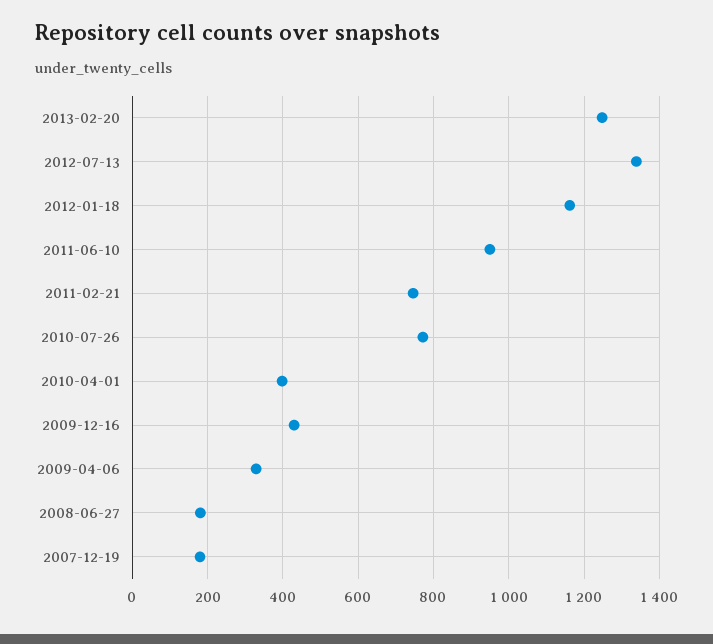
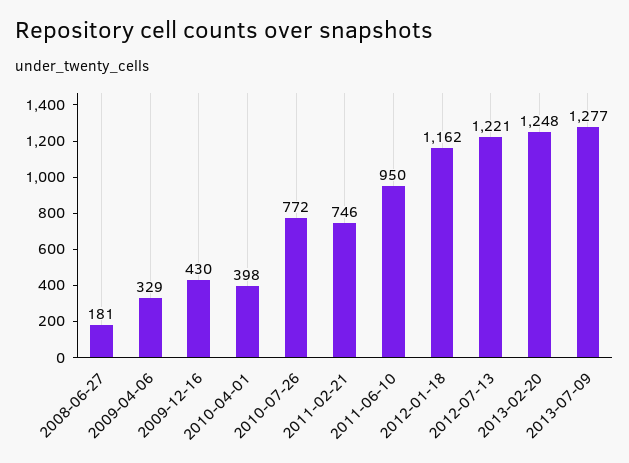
2012-07-13: 1340 -> 1221
2007-12-19: 180 -> none
2013-07-09: none -> 1277

